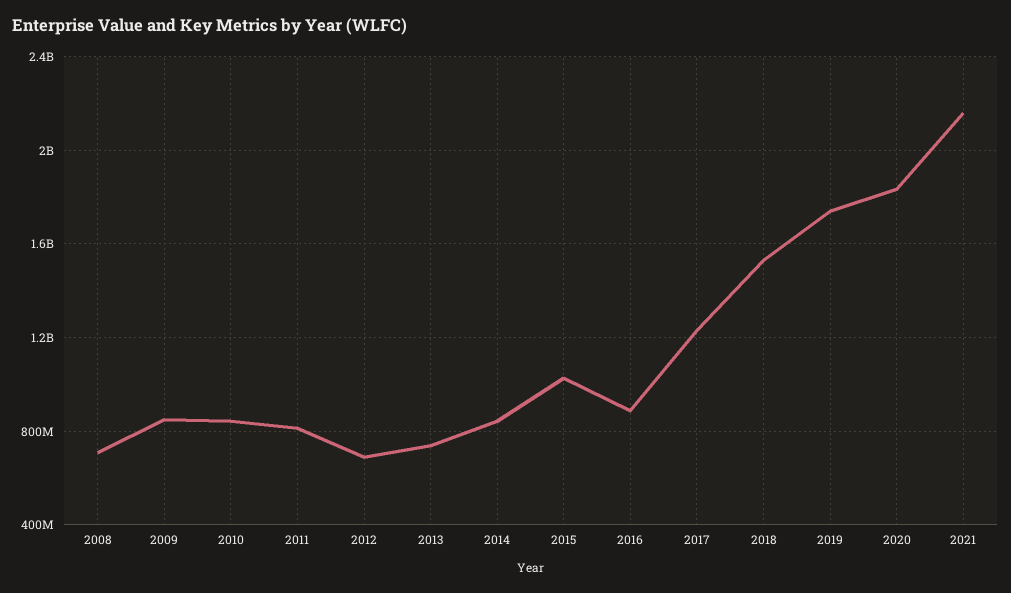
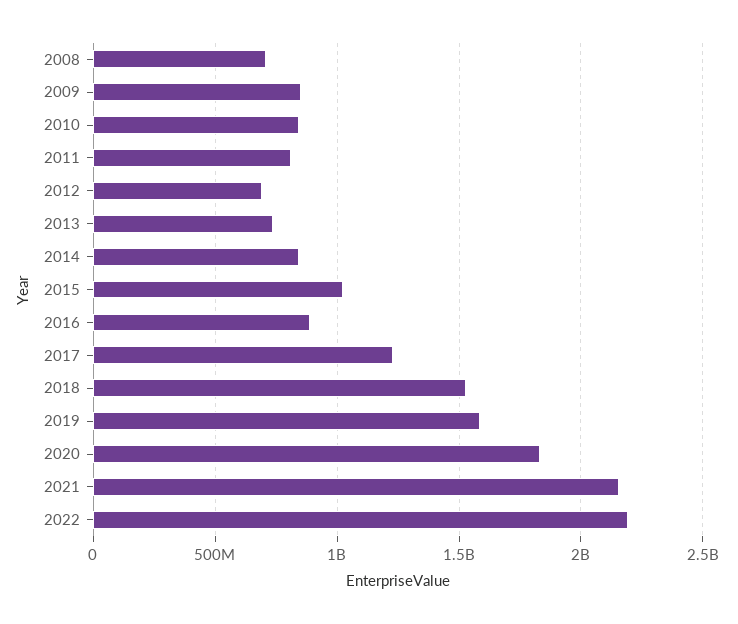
2019: 1750000000 -> 1600000000
2022: none -> 2200000000

